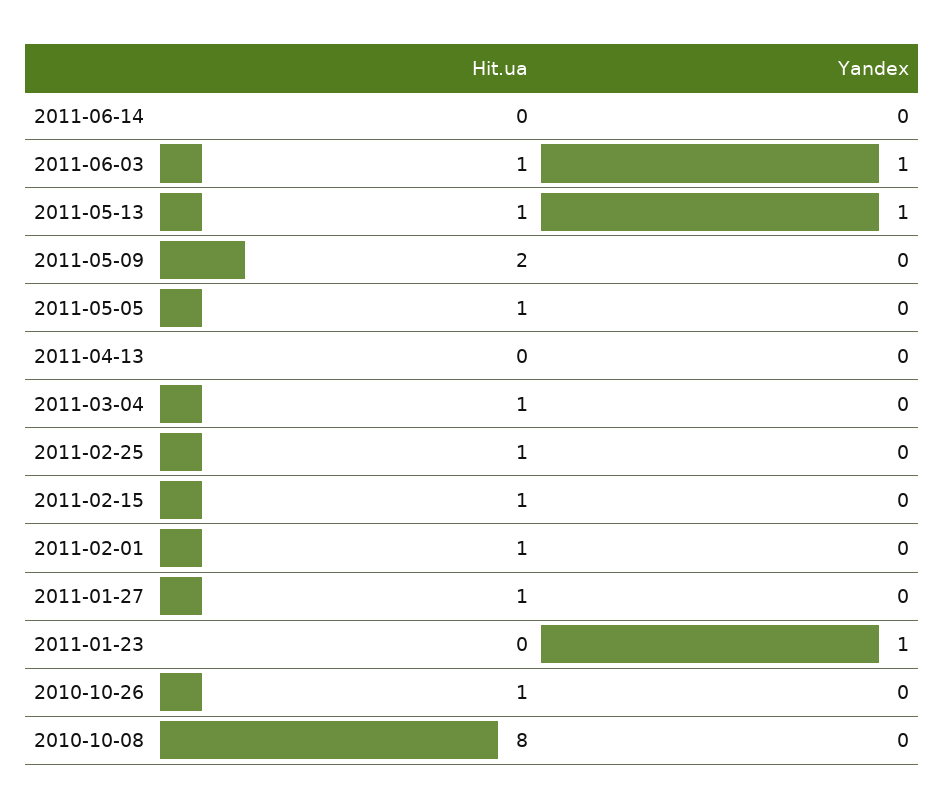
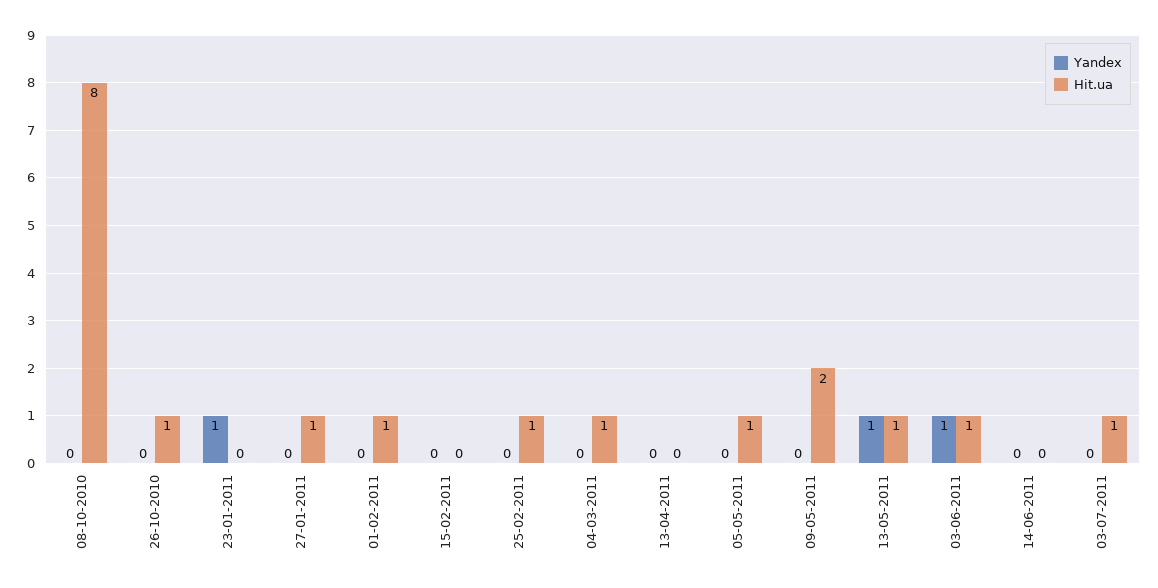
Hit.ua, 2011-02-15: 1 -> 0
Yandex, 03-07-2011: none -> 0
Hit.ua, 03-07-2011: none -> 1

